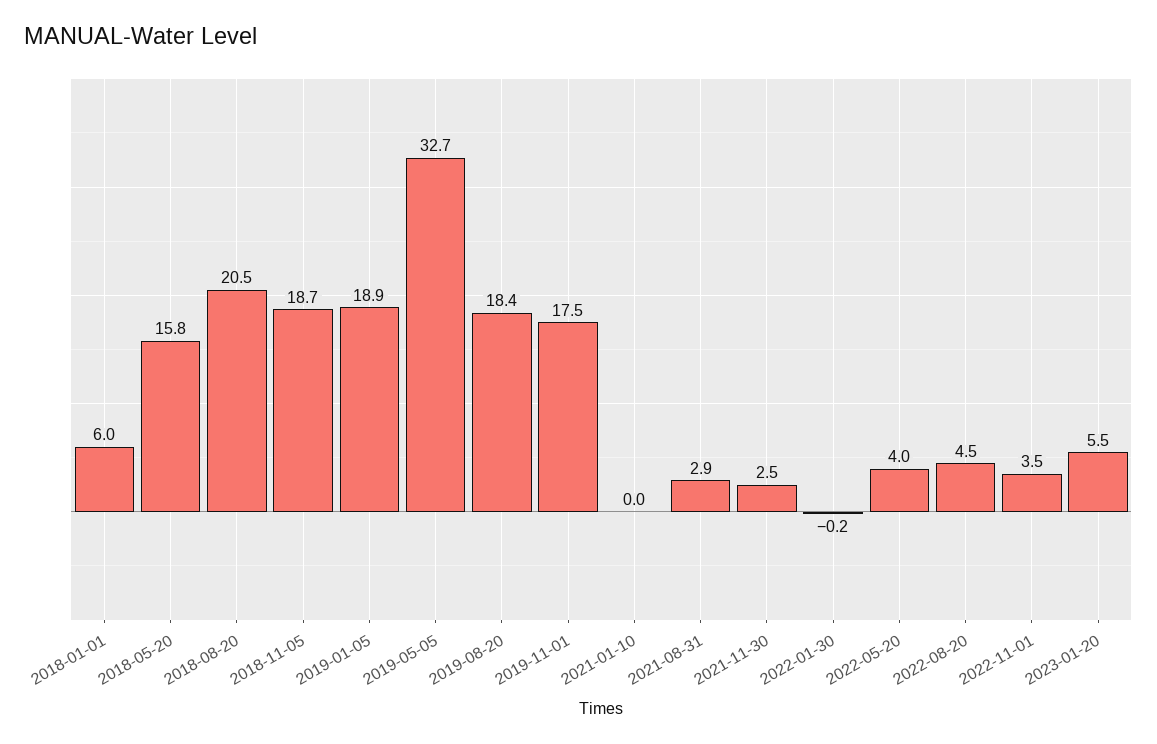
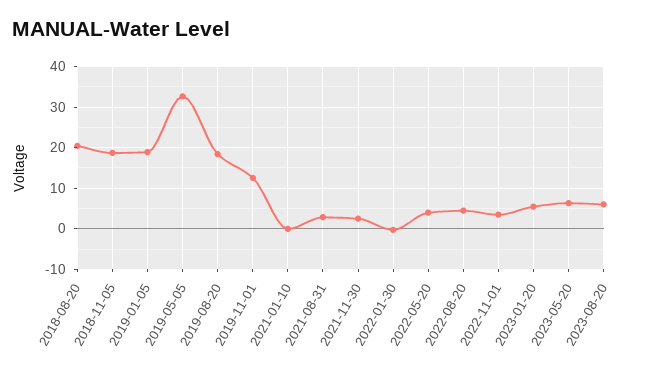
2018-01-01: 6 -> none
2018-05-20: 15.8 -> none
2019-11-01: 17.5 -> 12
2023-05-20: none -> 6
2023-08-20: none -> 6

